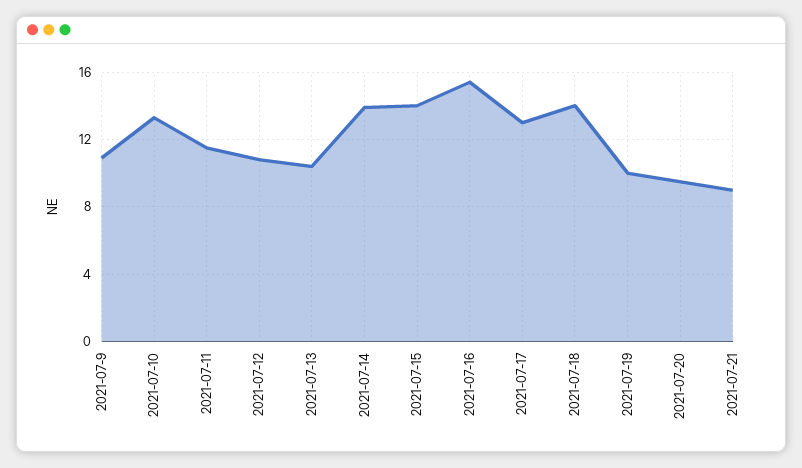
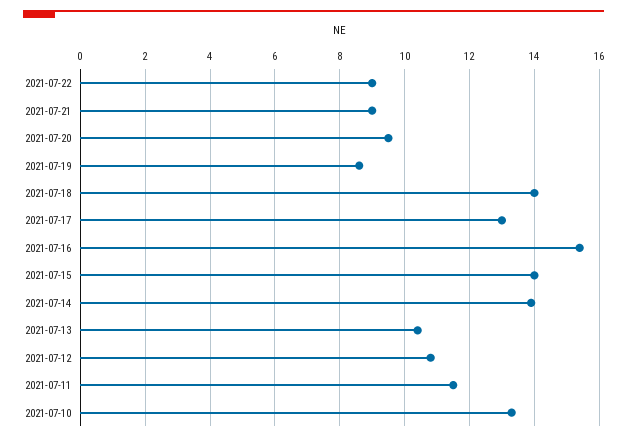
2021-07-9: 11 -> none
2021-07-19: 10 -> 8.5
2021-07-22: none -> 9

